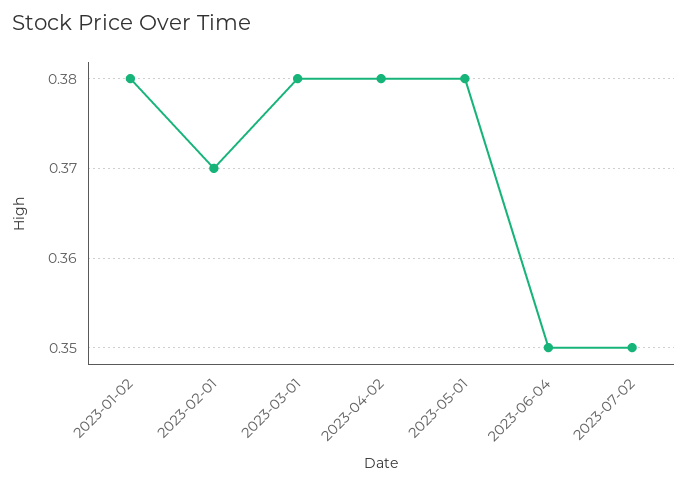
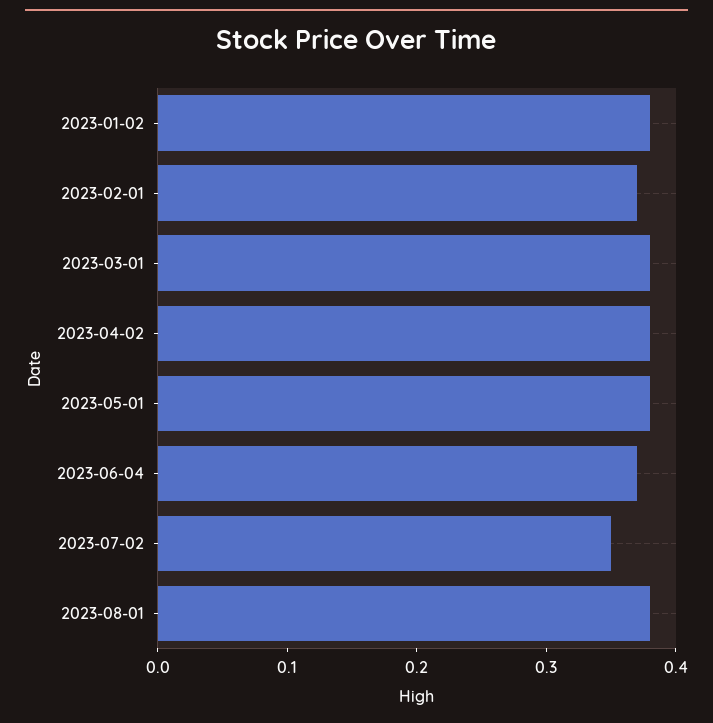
2023-06-04: 0.35 -> 0.37
2023-08-01: none -> 0.38

